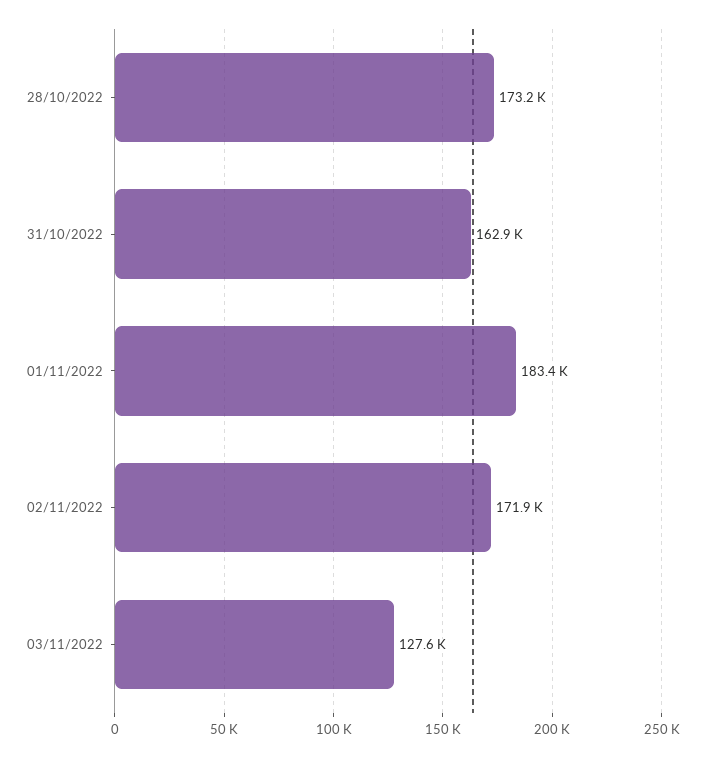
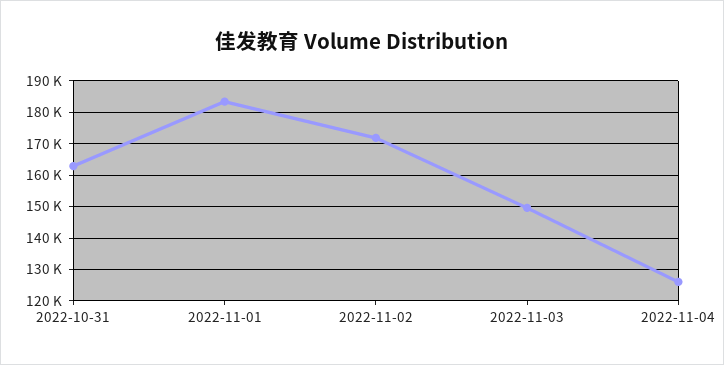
28/10/2022: 173200 -> none
03/11/2022: 127600 -> 150000
2022-11-04: none -> 126000

